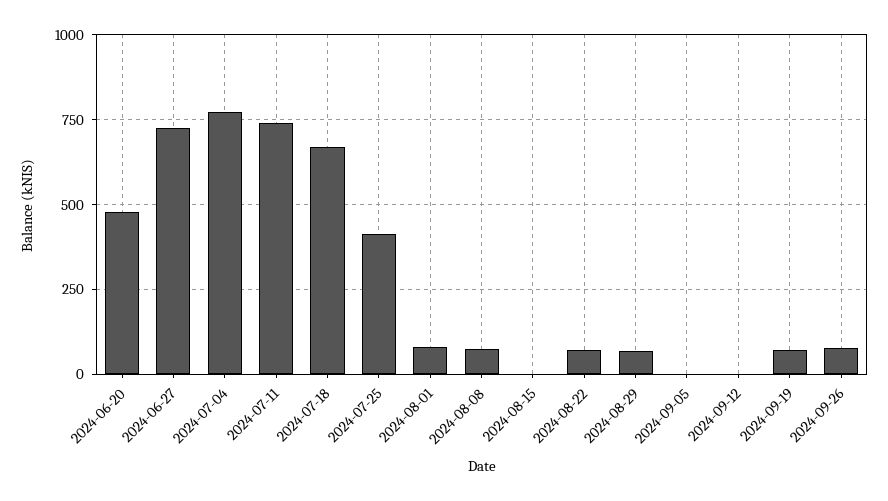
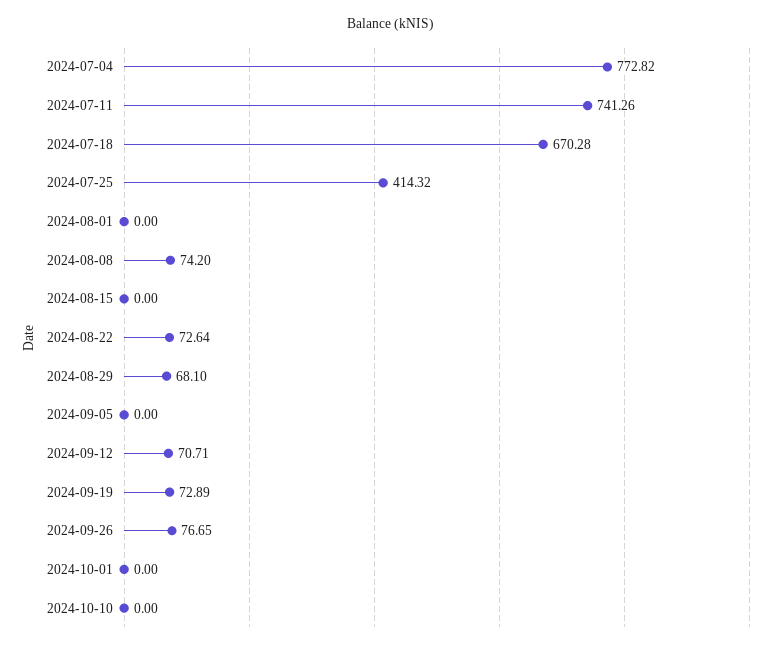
2024-06-20: 475 -> none
2024-06-27: 725 -> none
2024-08-01: 75 -> 0
2024-09-12: 0 -> 70.71
2024-10-01: none -> 0
2024-10-10: none -> 0

